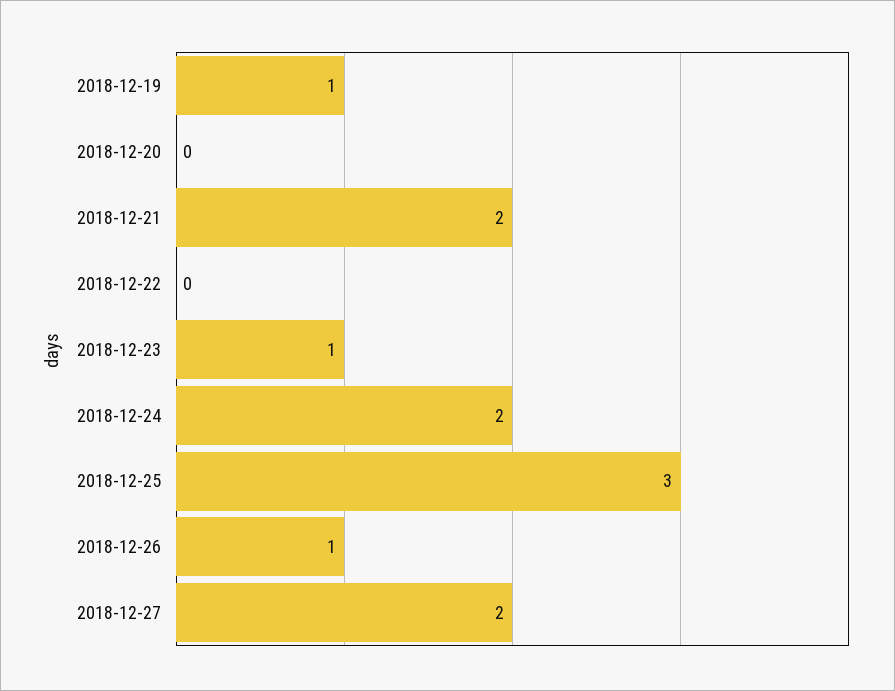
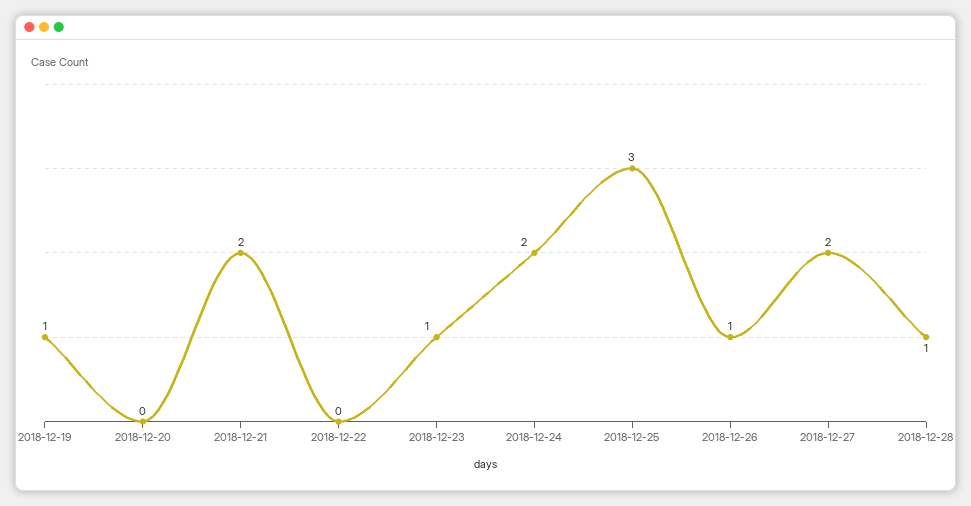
2018-12-28: none -> 1

